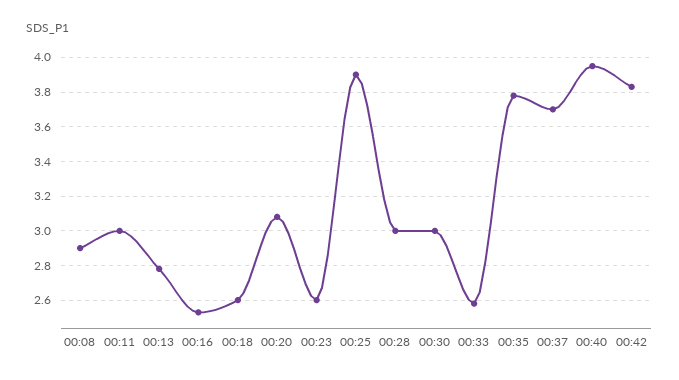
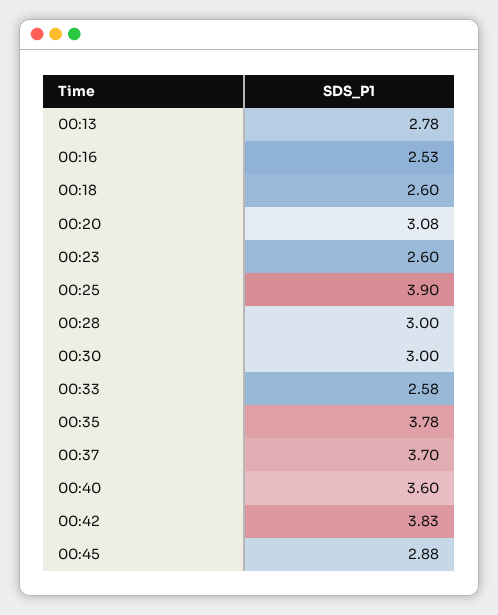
00:08: 2.9 -> none
00:11: 3 -> none
00:40: 3.95 -> 3.6
00:45: none -> 2.88

